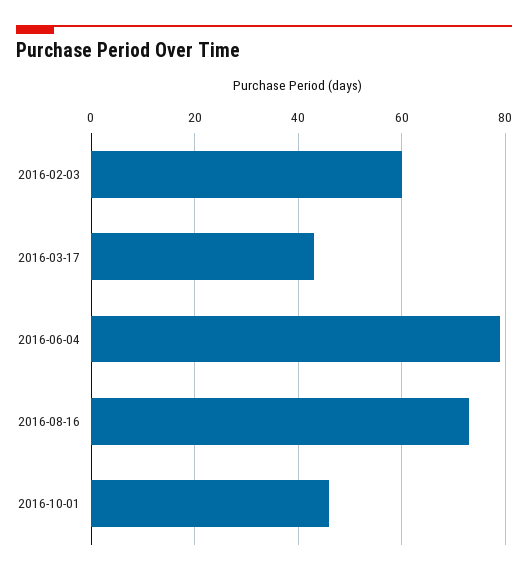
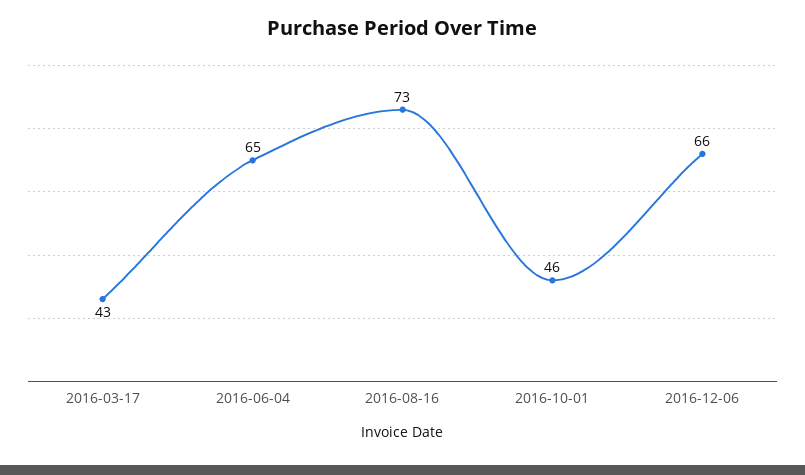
2016-02-03: 60 -> none
2016-06-04: 80 -> 65
2016-12-06: none -> 66

